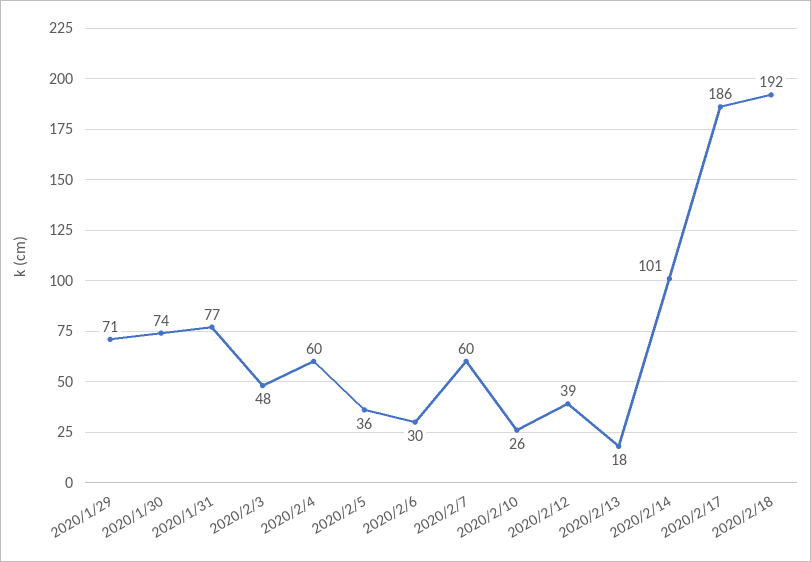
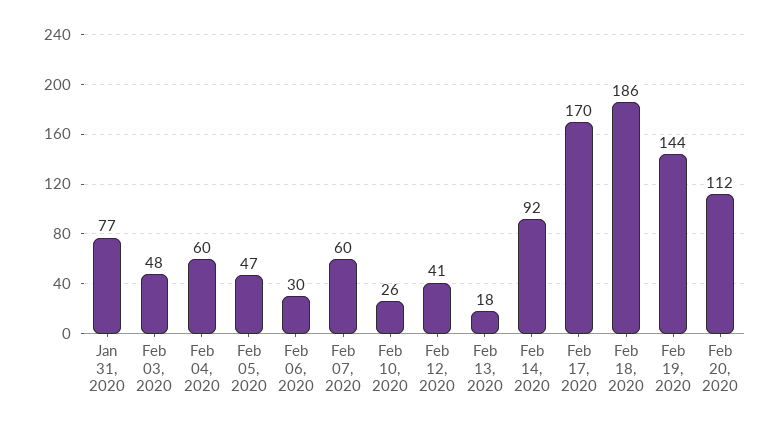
2020/1/29: 71 -> none
2020/1/30: 74 -> none
2020/2/5: 36 -> 47
2020/2/12: 39 -> 41
2020/2/14: 101 -> 92
2020/2/17: 186 -> 170
2020/2/18: 192 -> 186
Feb 19, 2020: none -> 144
Feb 20, 2020: none -> 112

